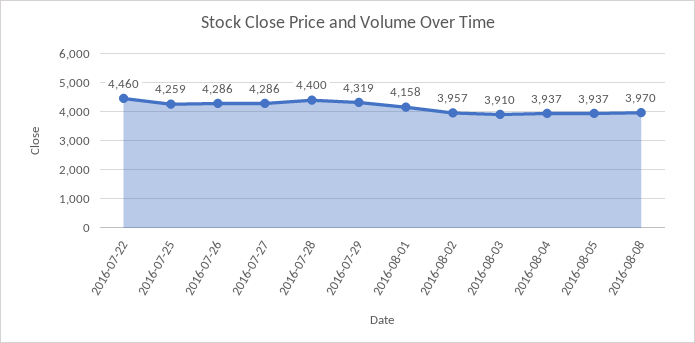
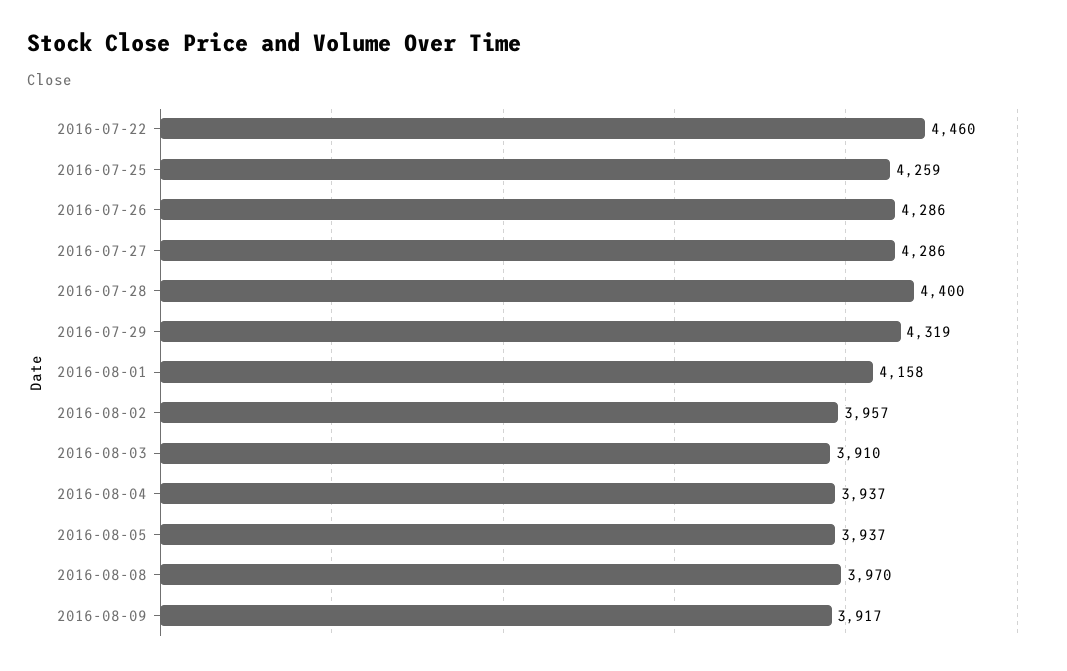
2016-08-09: none -> 3917

